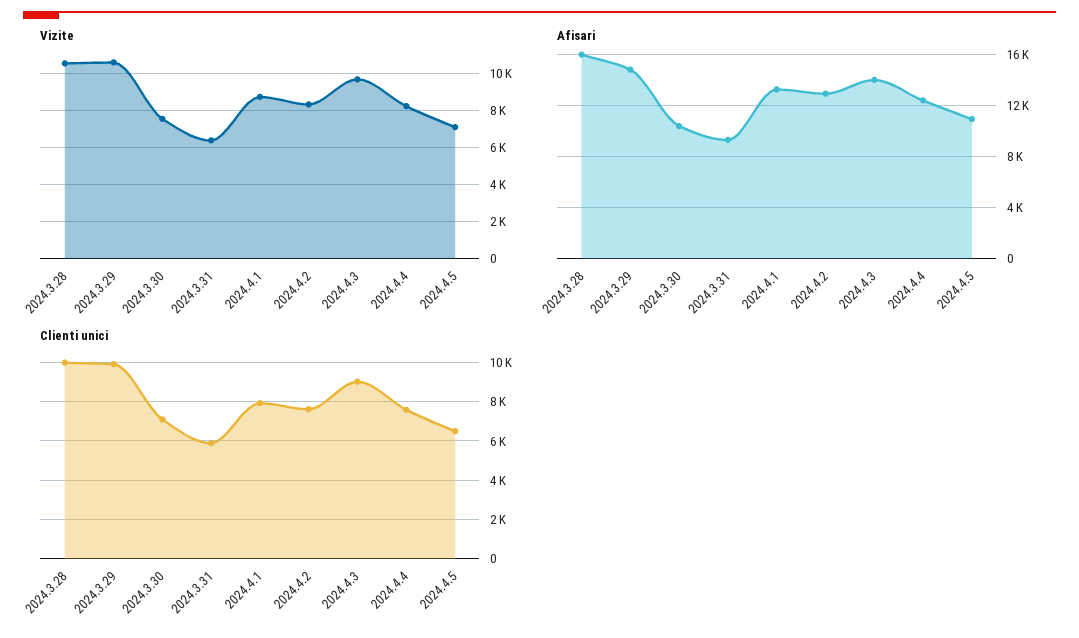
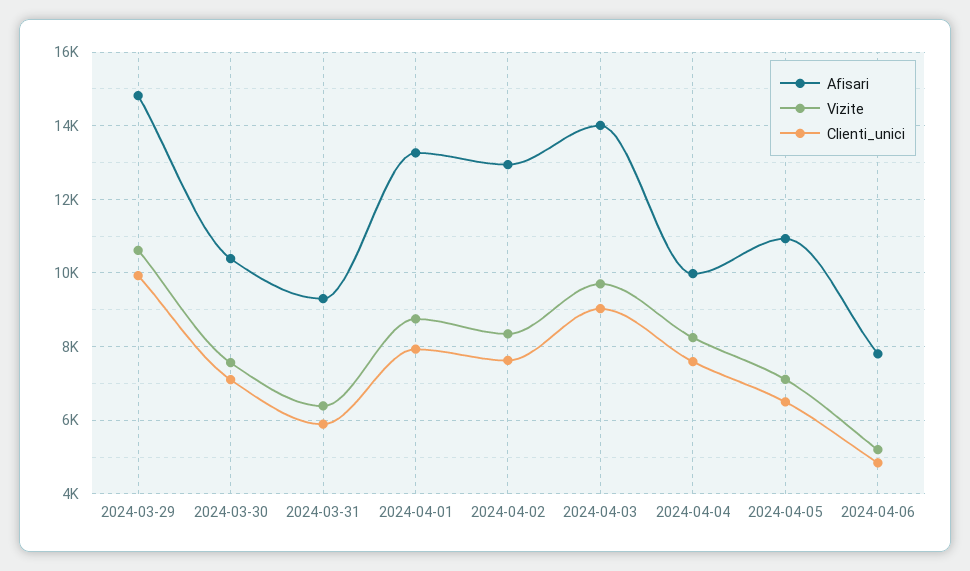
Vizite, 2024.3.28: 10500 -> none
Afisari, 2024.3.28: 16000 -> none
Afisari, 2024.4.4: 12500 -> 10000
Clienti unici, 2024.3.28: 10000 -> none
Afisari, 2024-04-06: none -> 7800
Vizite, 2024-04-06: none -> 5200
Clienti unici, 2024-04-06: none -> 4800

